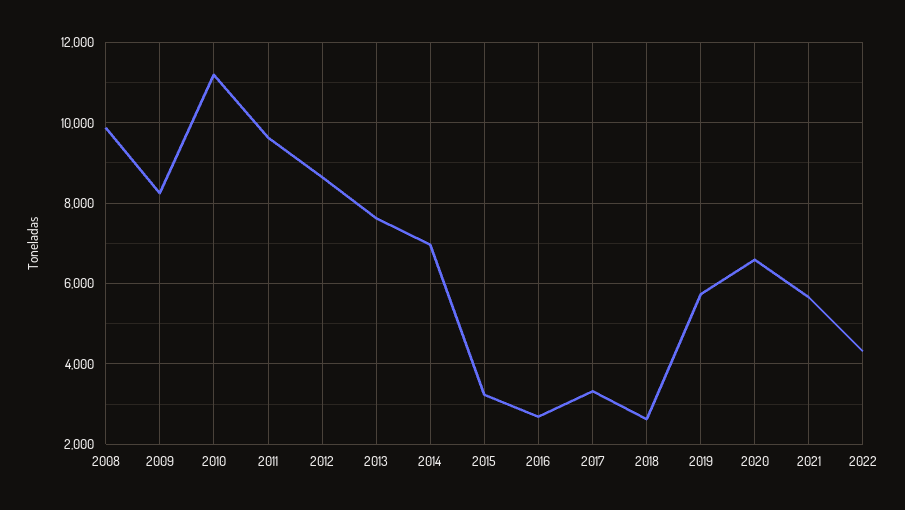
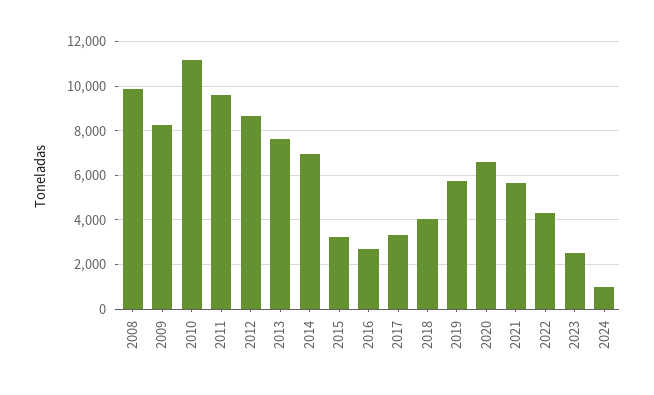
2018: 2600 -> 4000
2023: none -> 2500
2024: none -> 1000

